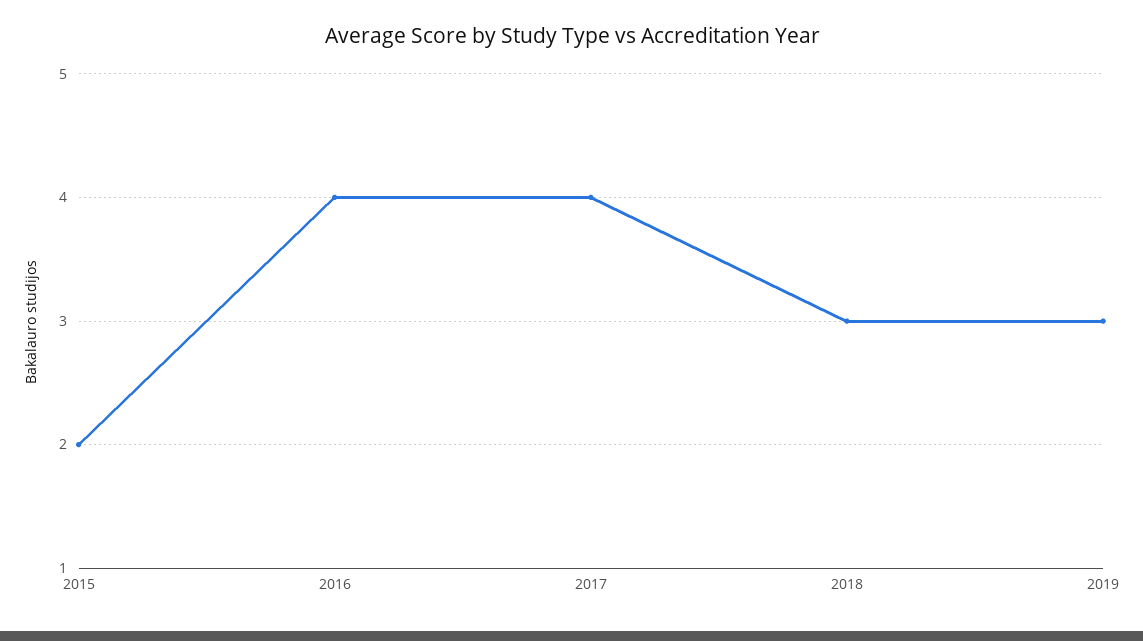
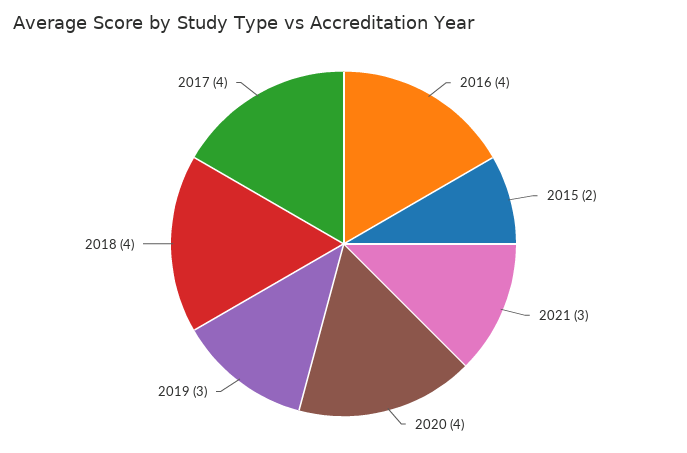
2018: 3 -> 4
2021: none -> 3
2020: none -> 4

